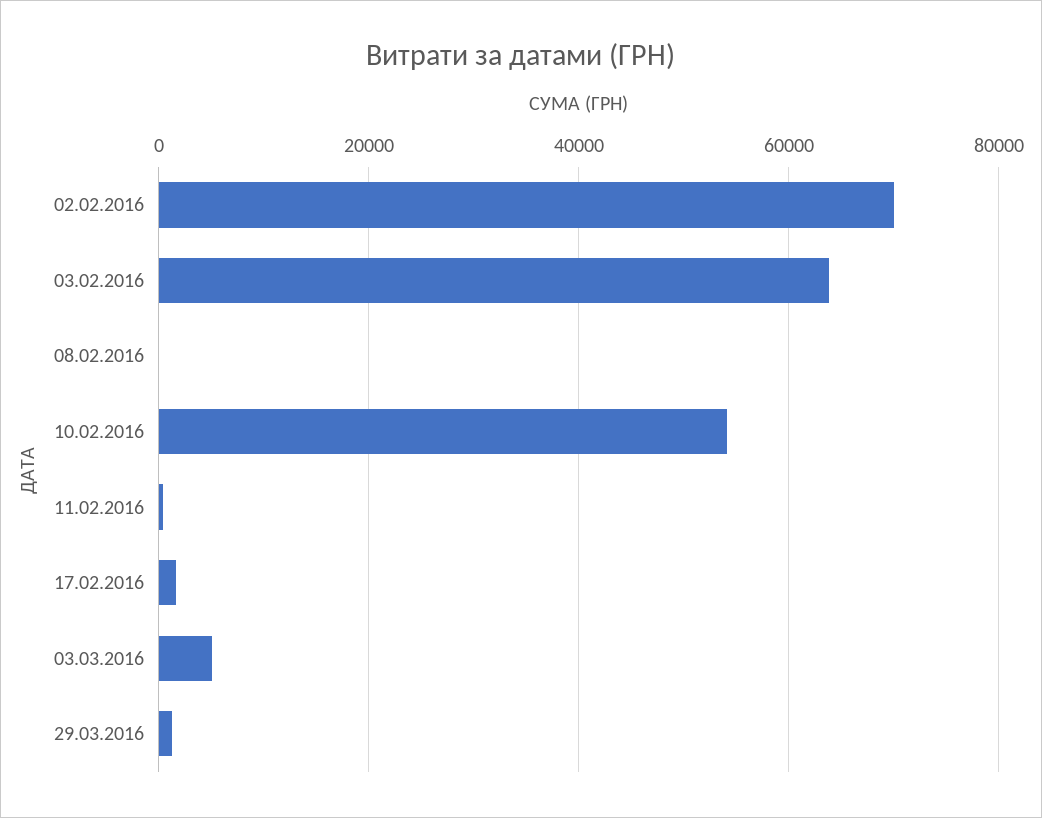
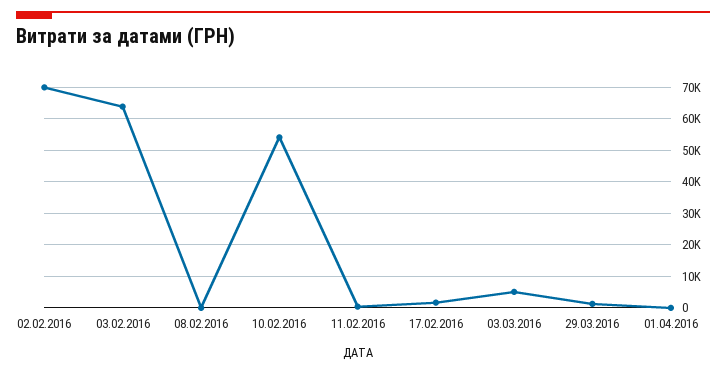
01.04.2016: none -> 0

